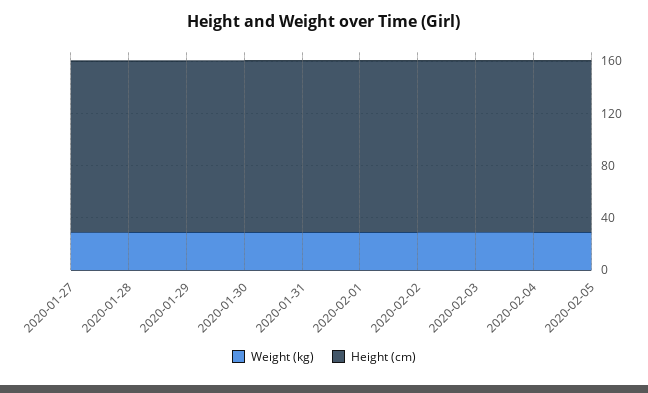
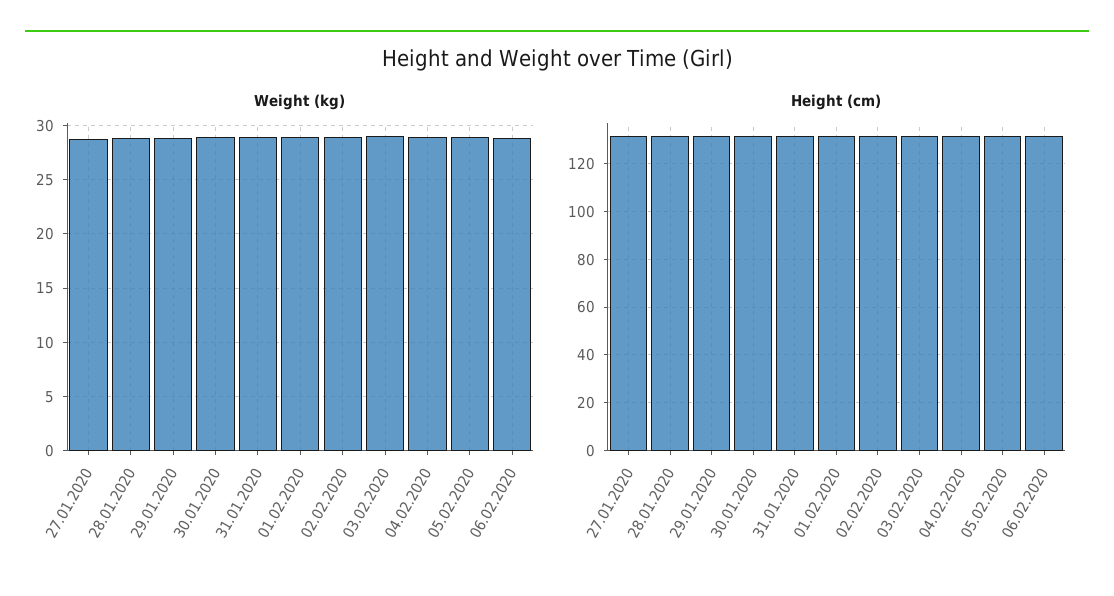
Weight (kg), 06.02.2020: none -> 29
Height (cm), 06.02.2020: none -> 130

